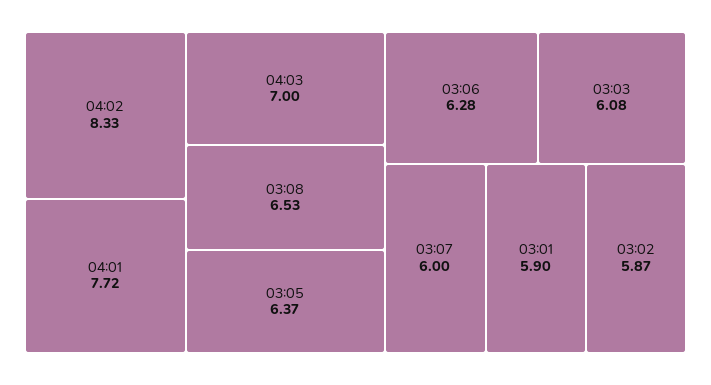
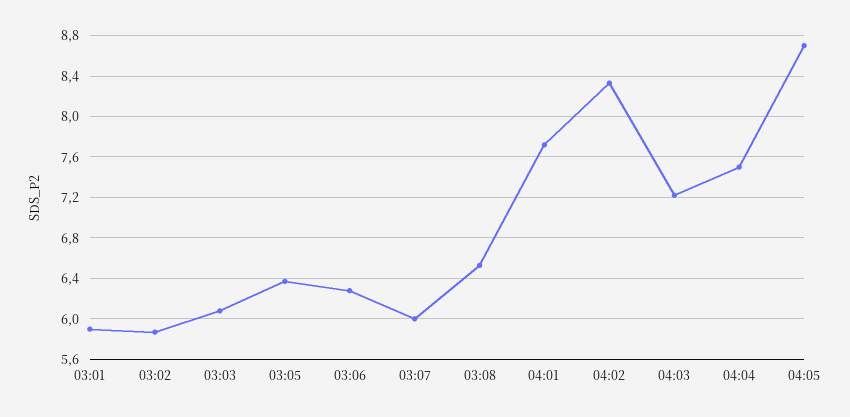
04:03: 7 -> 7.2
04:04: none -> 7.5
04:05: none -> 8.7

